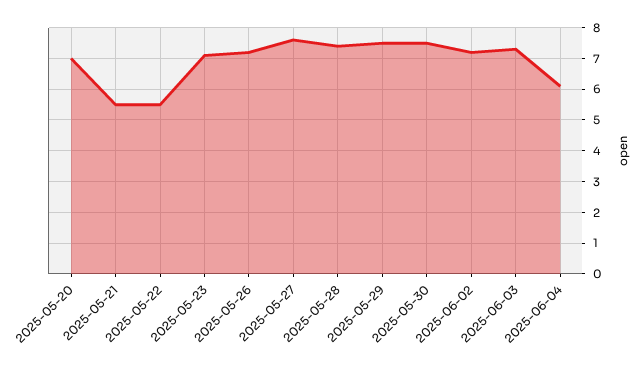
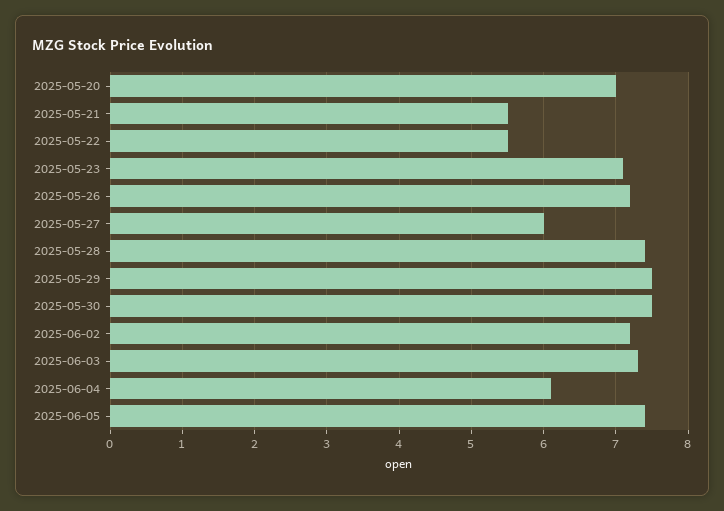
2025-05-27: 7.5 -> 6
2025-06-05: none -> 7.4

